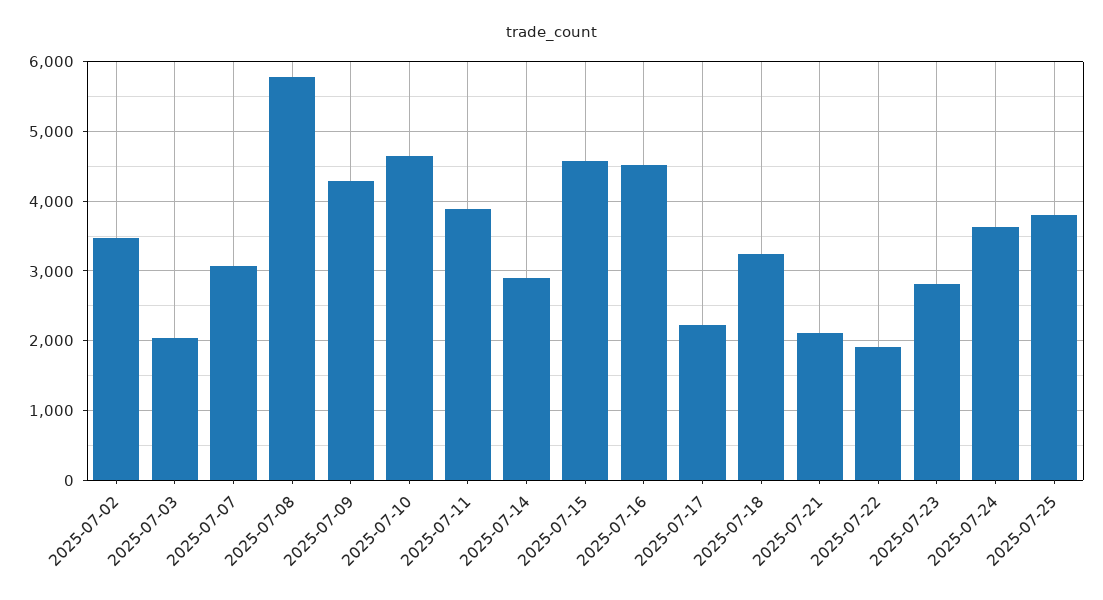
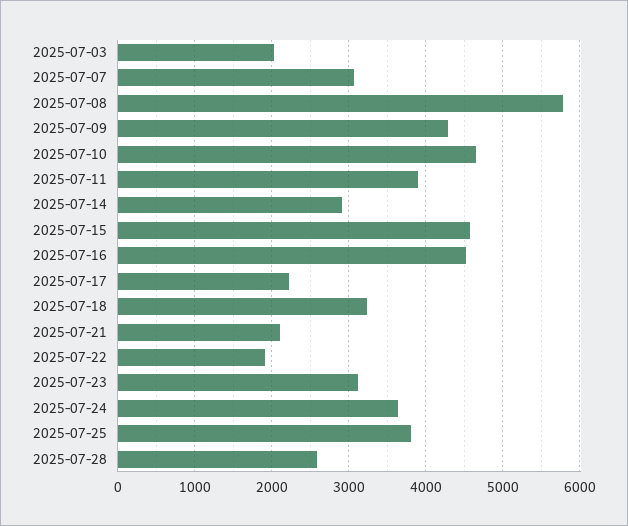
2025-07-02: 3500 -> none
2025-07-23: 2800 -> 3100
2025-07-28: none -> 2600

